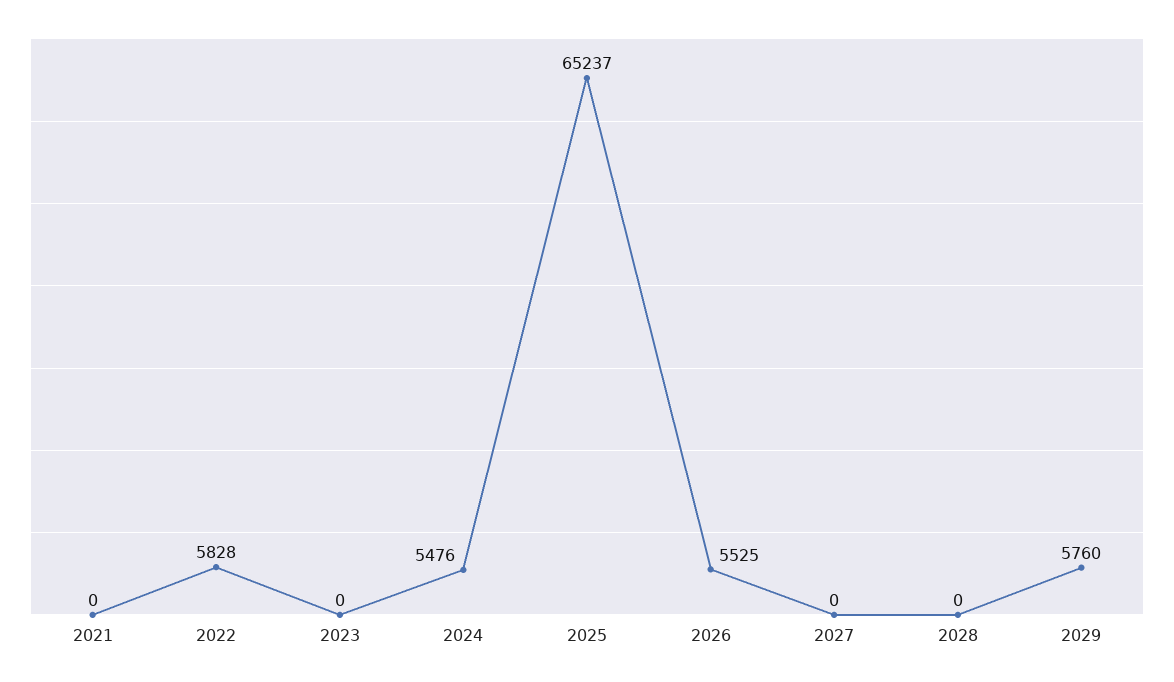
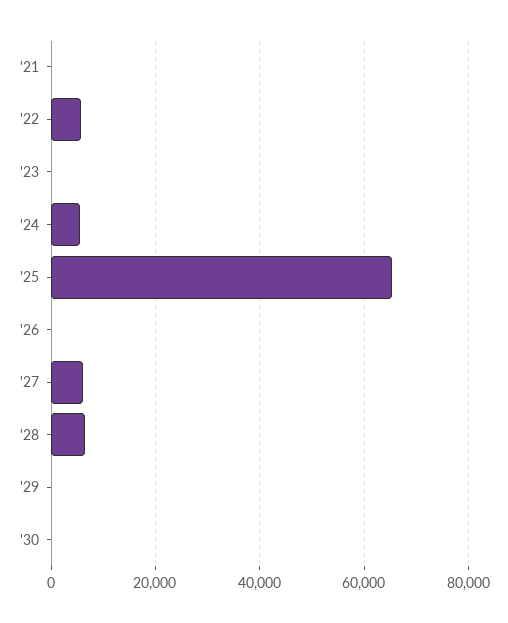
2026: 5525 -> 0
2027: 0 -> 6000
2028: 0 -> 6000
2029: 5760 -> 0
'30: none -> 0

